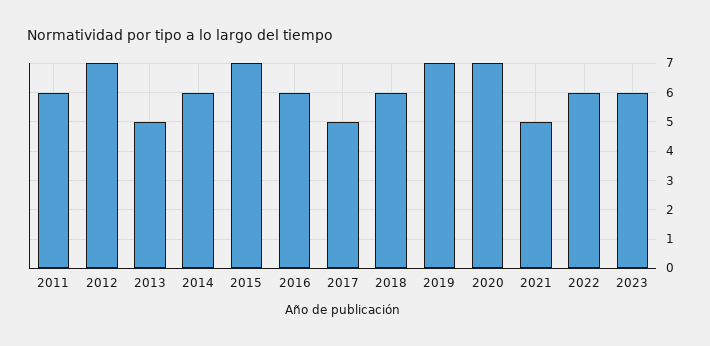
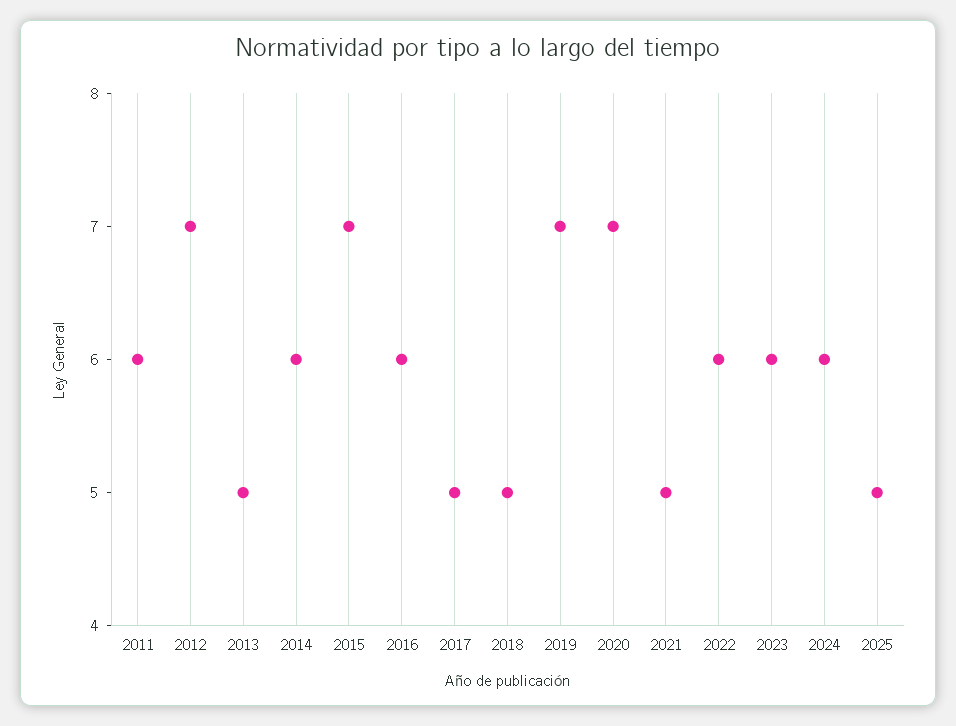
2018: 6 -> 5
2024: none -> 6
2025: none -> 5

